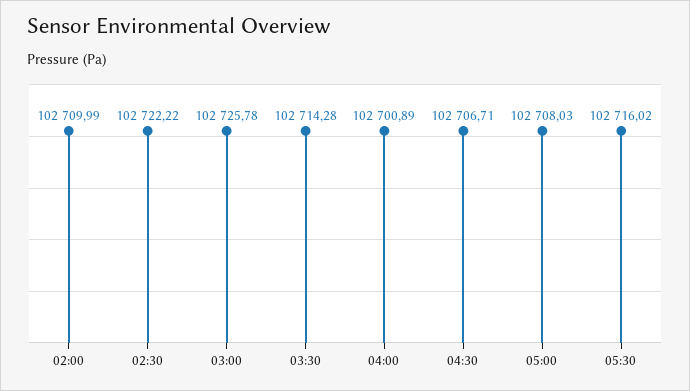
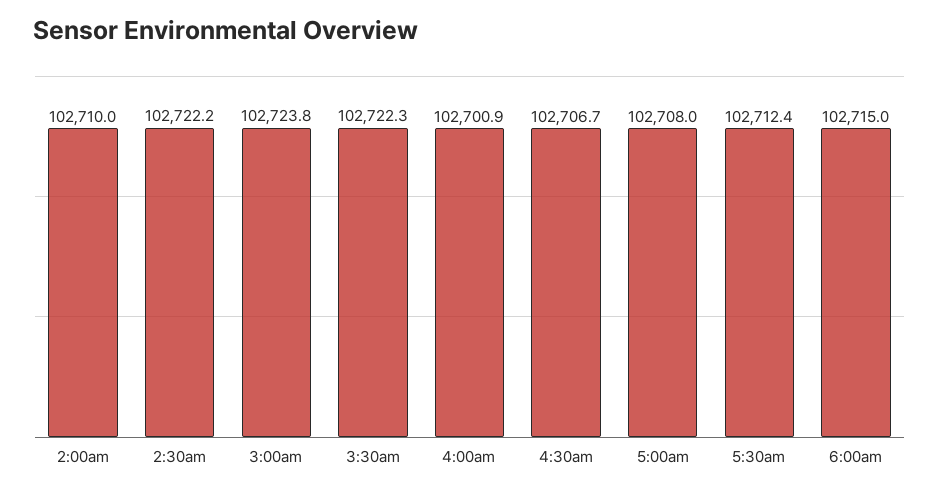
03:00: 102725.78 -> 102723.8
03:30: 102714.28 -> 102722.3
05:30: 102716.02 -> 102712.4
6:00am: none -> 102715

